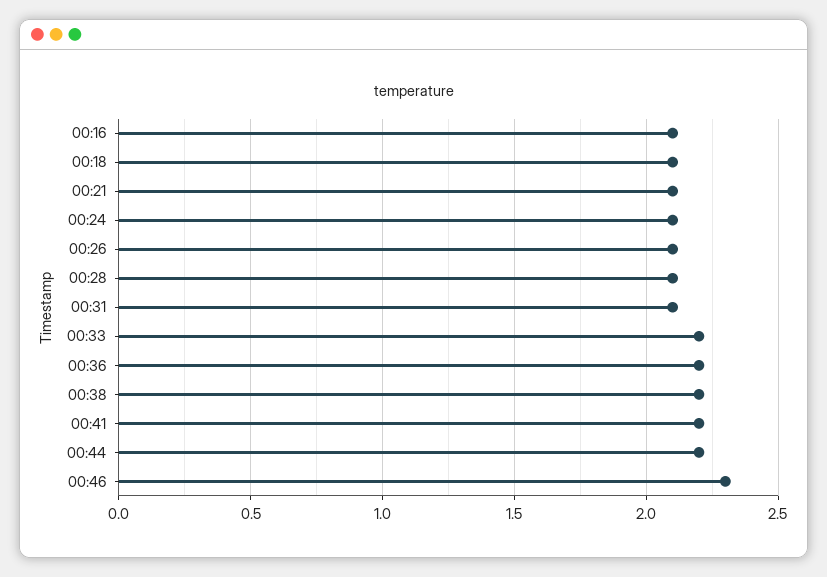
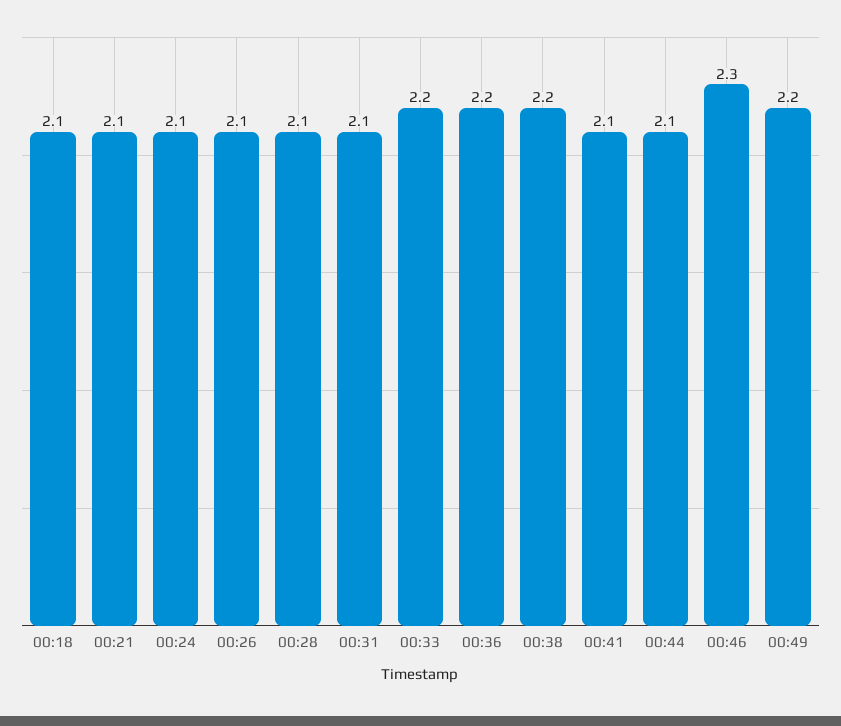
00:16: 2.1 -> none
00:41: 2.2 -> 2.1
00:44: 2.2 -> 2.1
00:49: none -> 2.2

